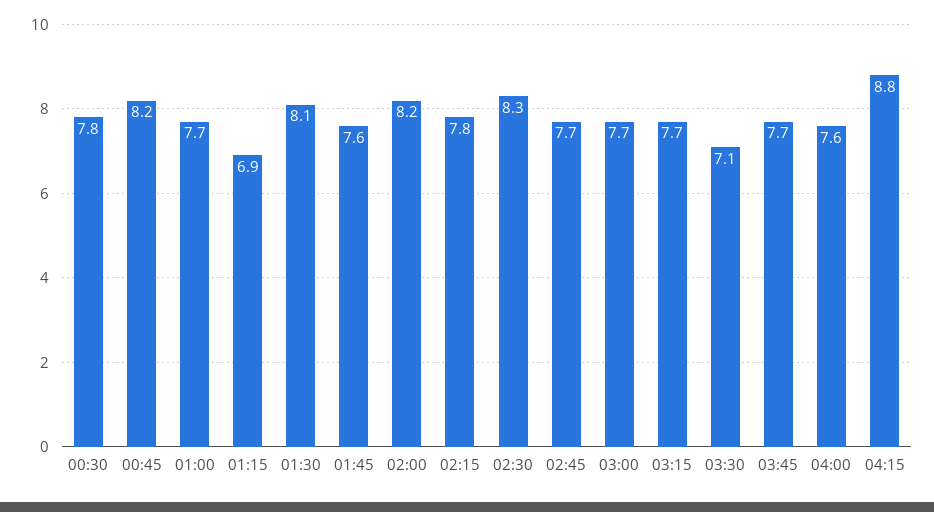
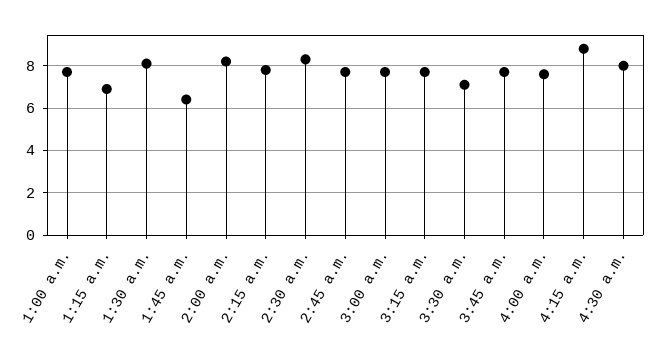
00:30: 7.8 -> none
00:45: 8.2 -> none
01:45: 7.6 -> 6.5
4:30 a.m.: none -> 8

